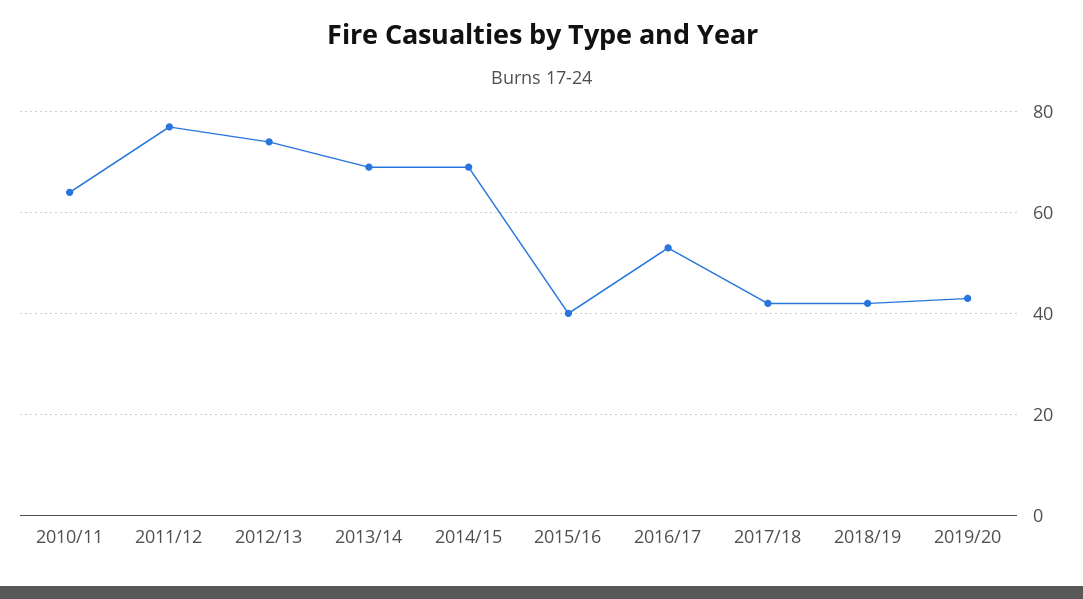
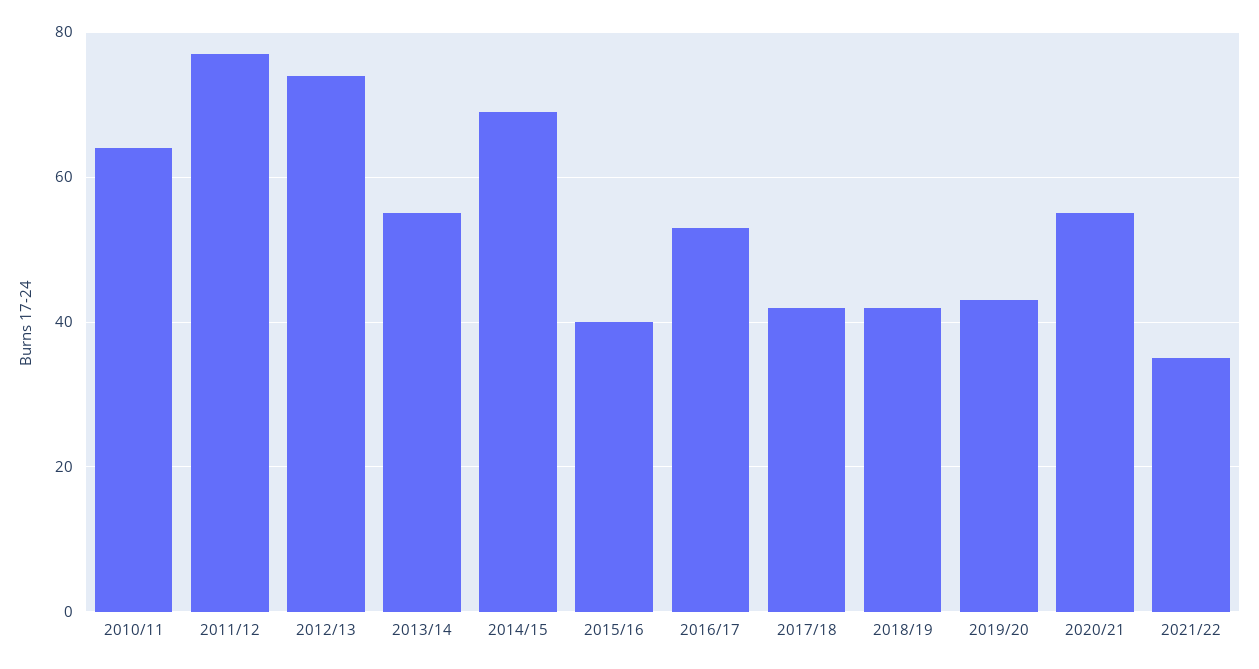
2013/14: 70 -> 55
2020/21: none -> 55
2021/22: none -> 35

